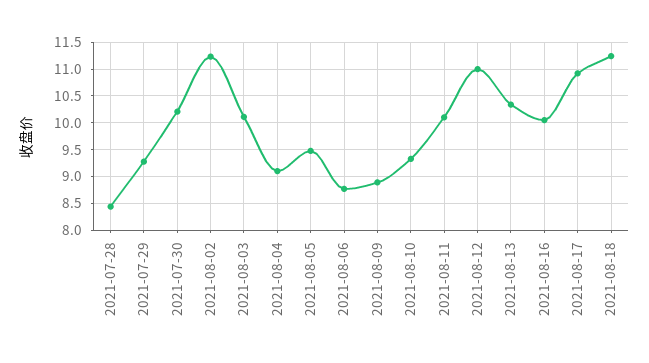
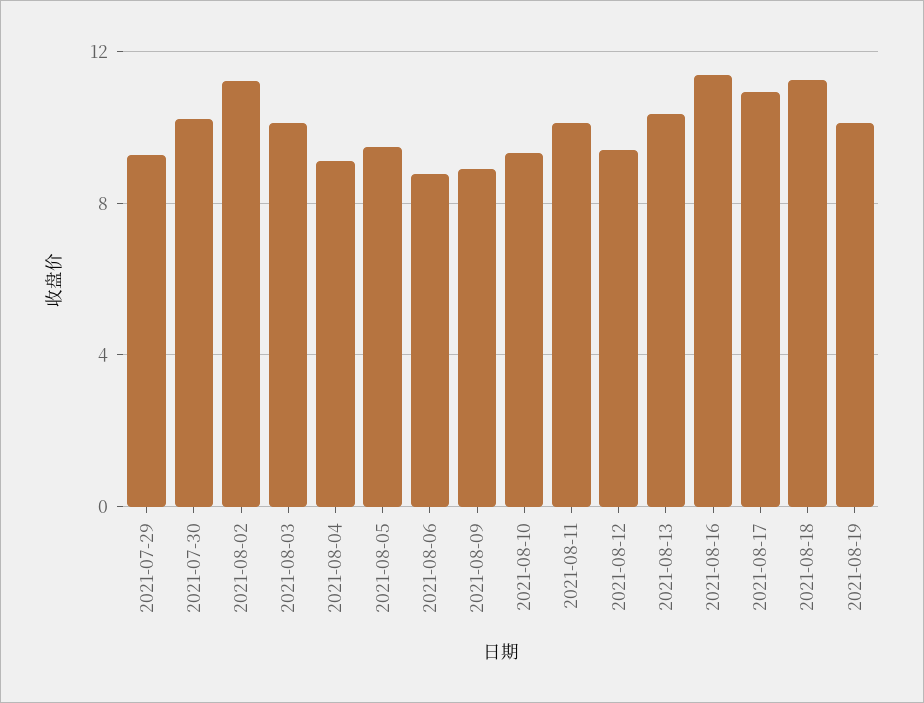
2021-07-28: 8.5 -> none
2021-08-12: 11 -> 9.5
2021-08-16: 10 -> 11.5
2021-08-19: none -> 10

